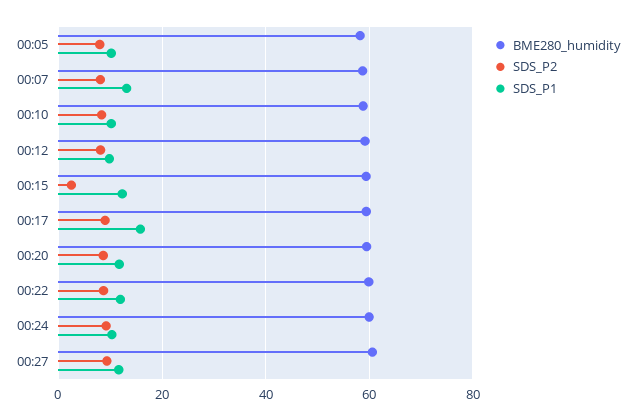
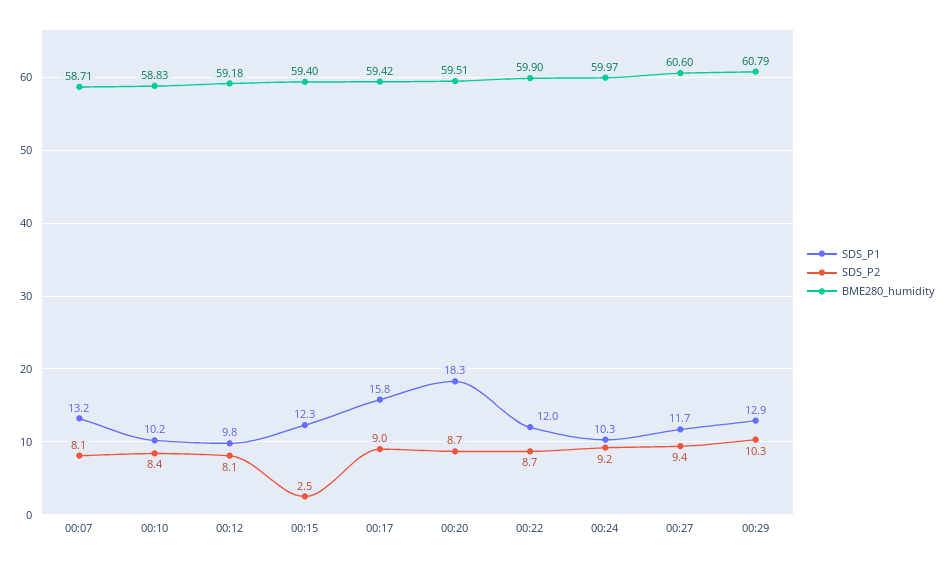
BME280_humidity, 00:05: 58 -> none
SDS_P2, 00:05: 8 -> none
SDS_P1, 00:05: 10 -> none
SDS_P1, 00:20: 12 -> 18.3
SDS_P1, 00:29: none -> 12.9
SDS_P2, 00:29: none -> 10.3
BME280_humidity, 00:29: none -> 60.79

